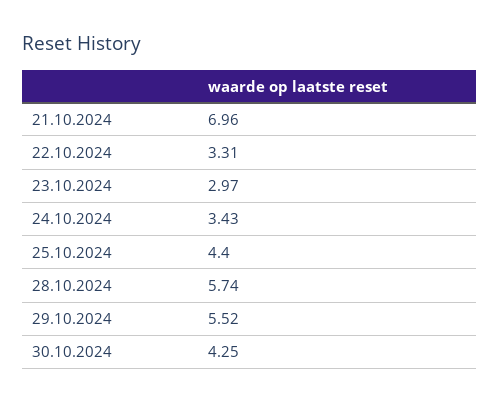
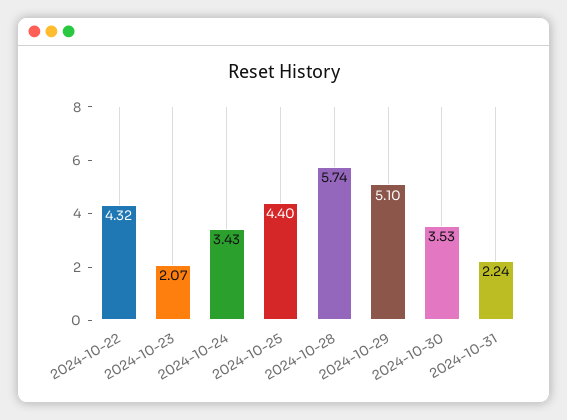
21.10.2024: 6.96 -> none
22.10.2024: 3.31 -> 4.32
23.10.2024: 2.97 -> 2.07
29.10.2024: 5.52 -> 5.1
30.10.2024: 4.25 -> 3.53
2024-10-31: none -> 2.24

